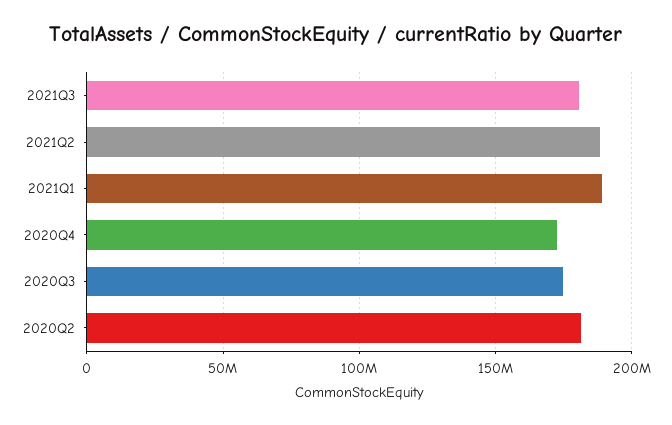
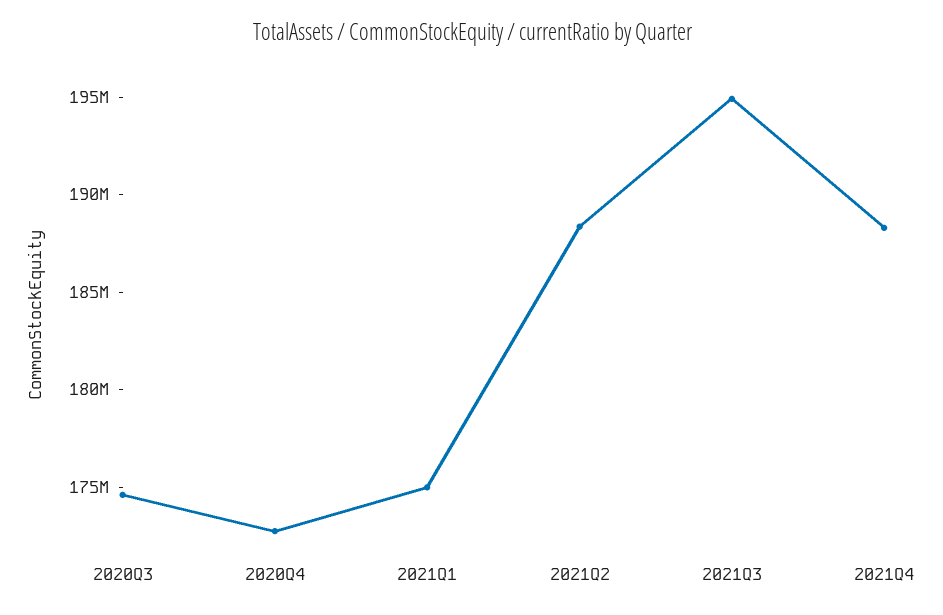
2021Q3: 180000000 -> 195000000
2021Q1: 190000000 -> 175000000
2020Q2: 180000000 -> none
2021Q4: none -> 188000000

